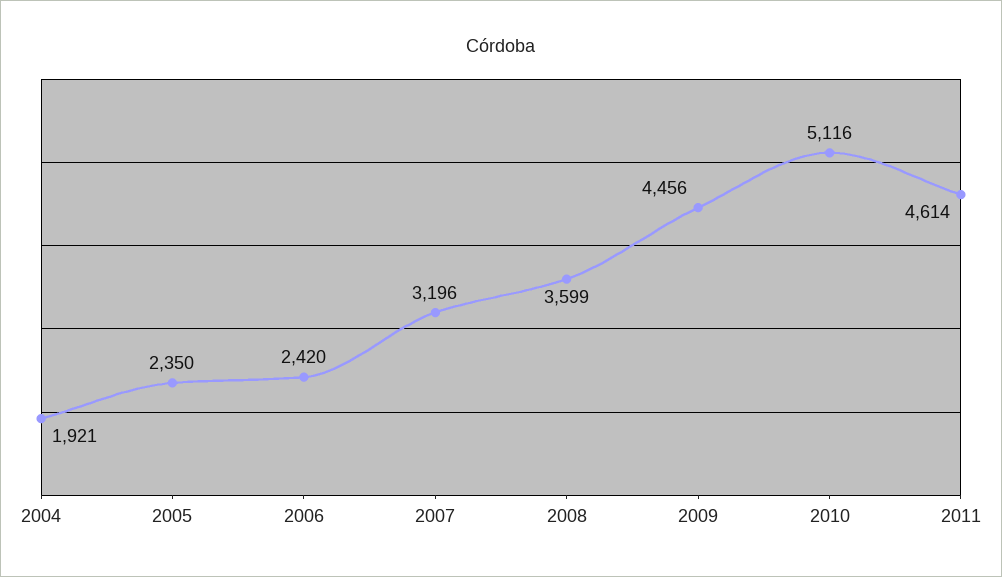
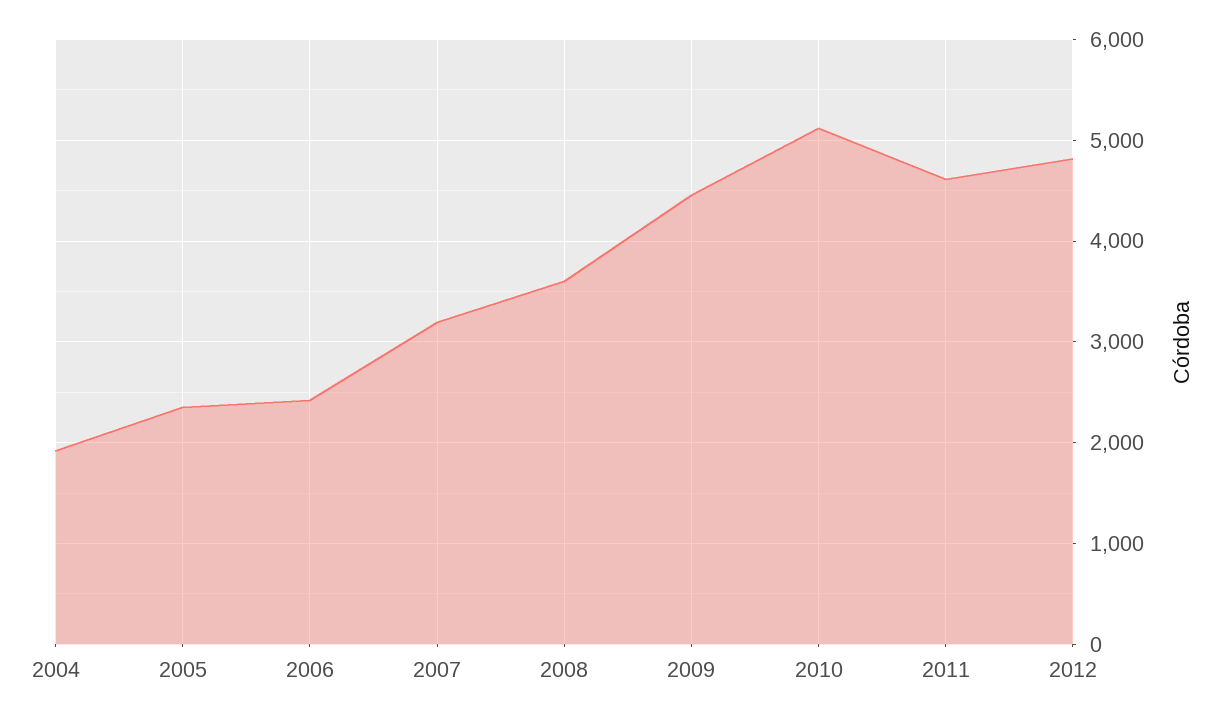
2012: none -> 4800

